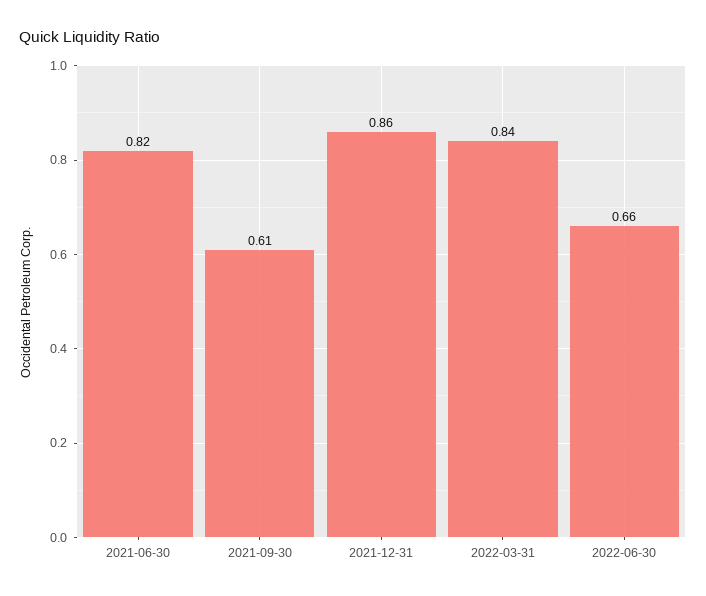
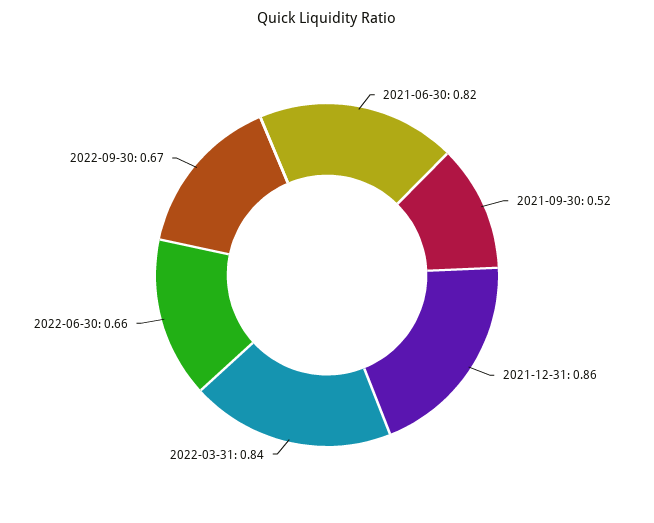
2021-09-30: 0.61 -> 0.52
2022-09-30: none -> 0.67

